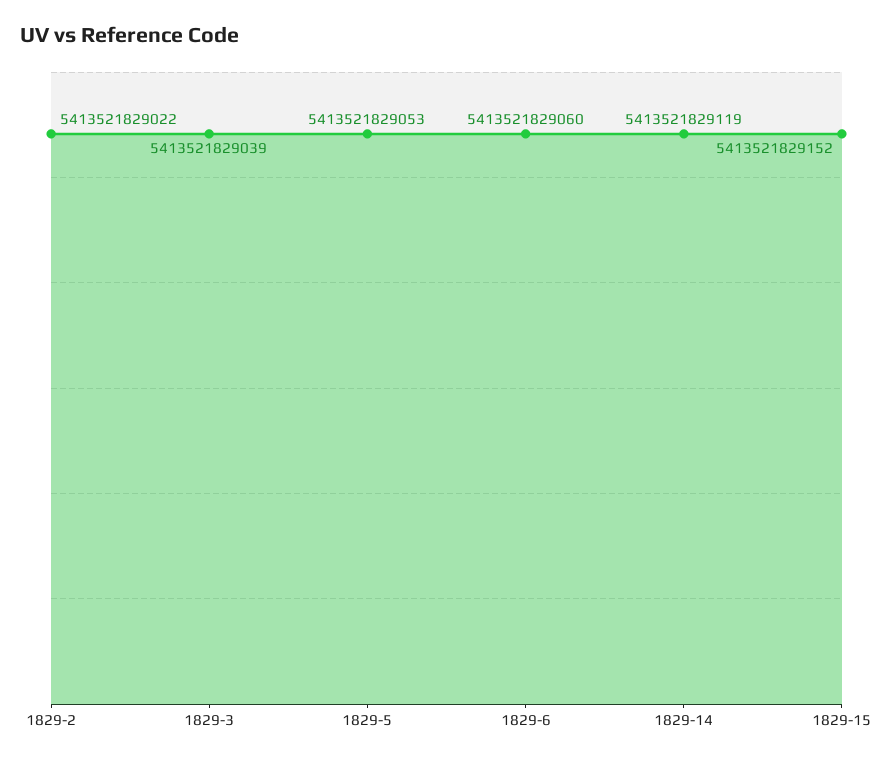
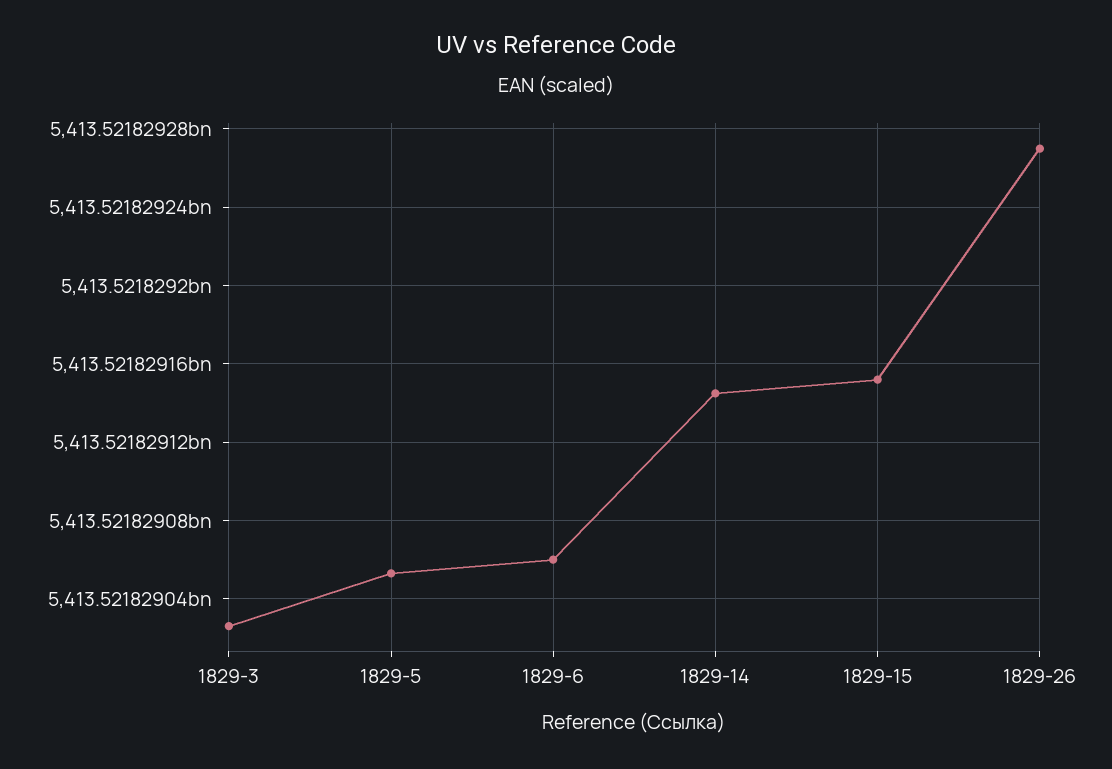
1829-2: 5413521829022 -> none
1829-3: 5413521829039 -> 5413521829025
1829-14: 5413521829119 -> 5413521829145
1829-26: none -> 5413521829270

